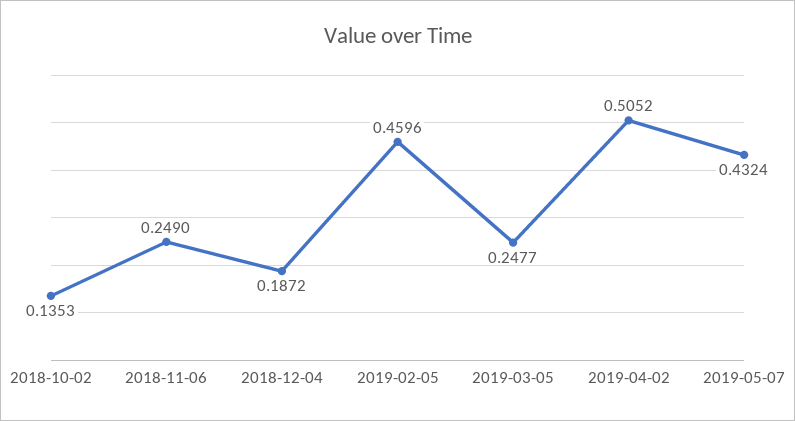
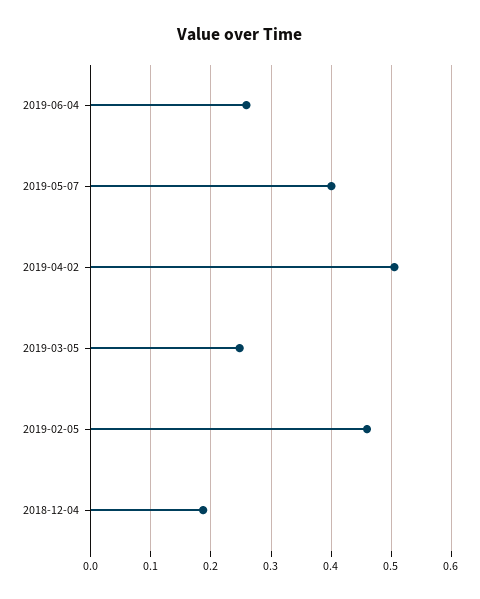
2018-10-02: 0.1353 -> none
2018-11-06: 0.249 -> none
2019-05-07: 0.4324 -> 0.4
2019-06-04: none -> 0.26

